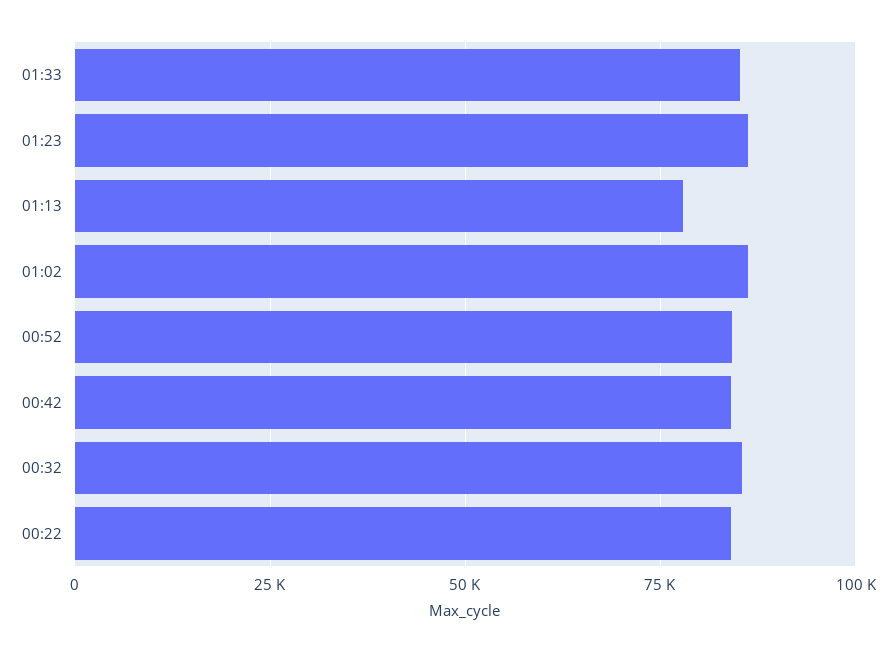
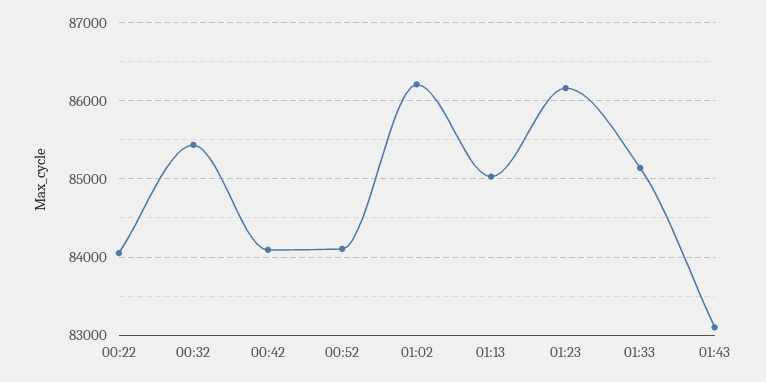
01:13: 77500 -> 85000
01:43: none -> 83100

